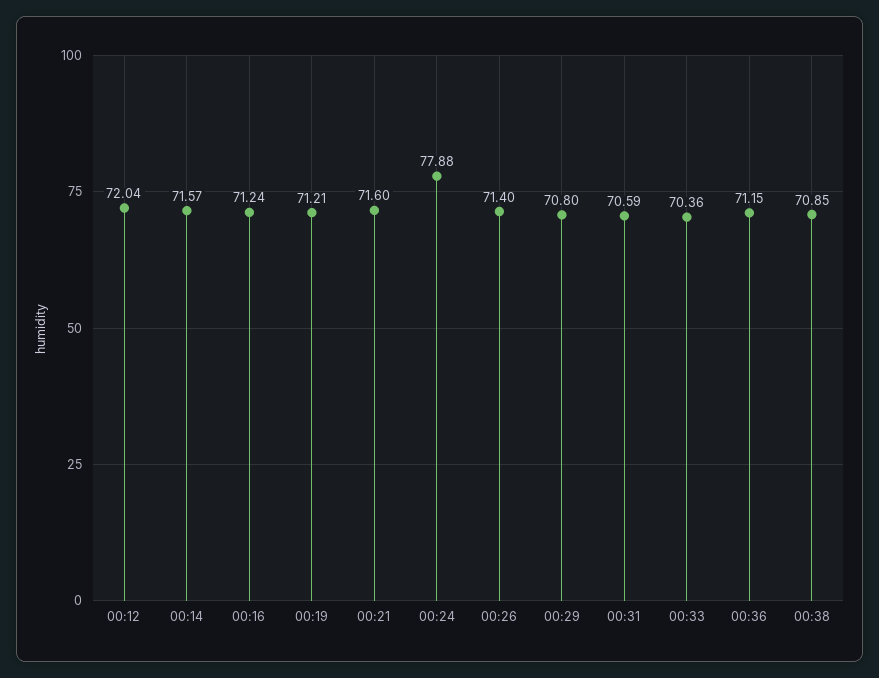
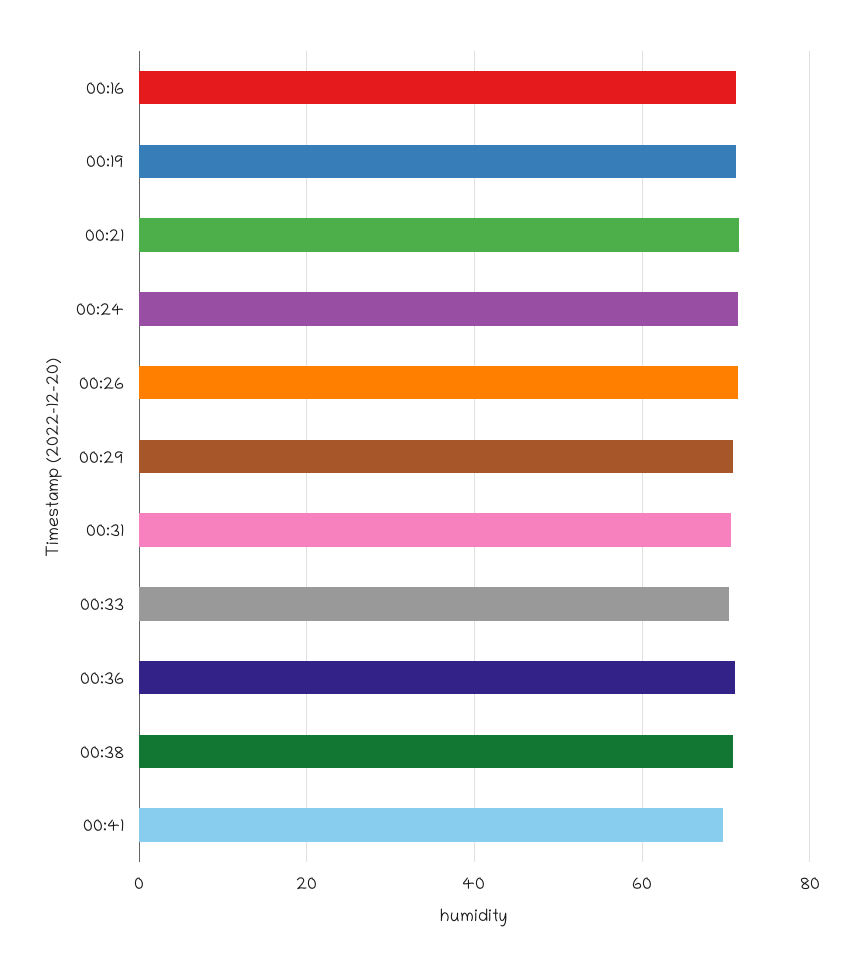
00:12: 72.04 -> none
00:14: 71.57 -> none
00:24: 77.88 -> 72
00:41: none -> 70

